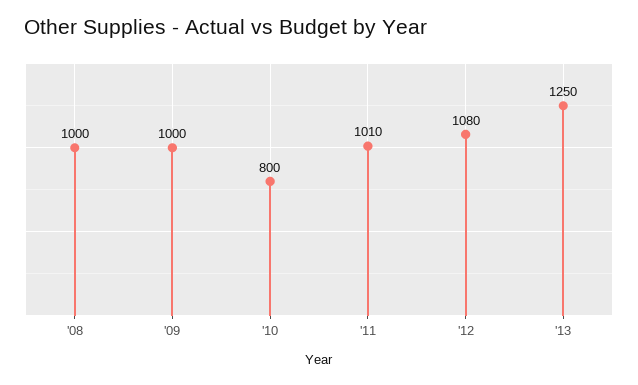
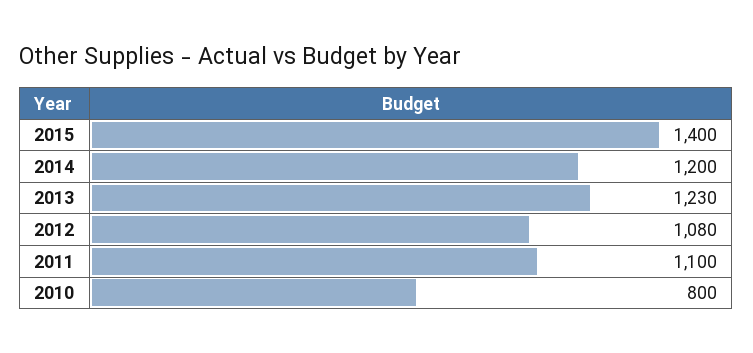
'08: 1000 -> none
'09: 1000 -> none
'11: 1010 -> 1100
'13: 1250 -> 1230
2015: none -> 1400
2014: none -> 1200

